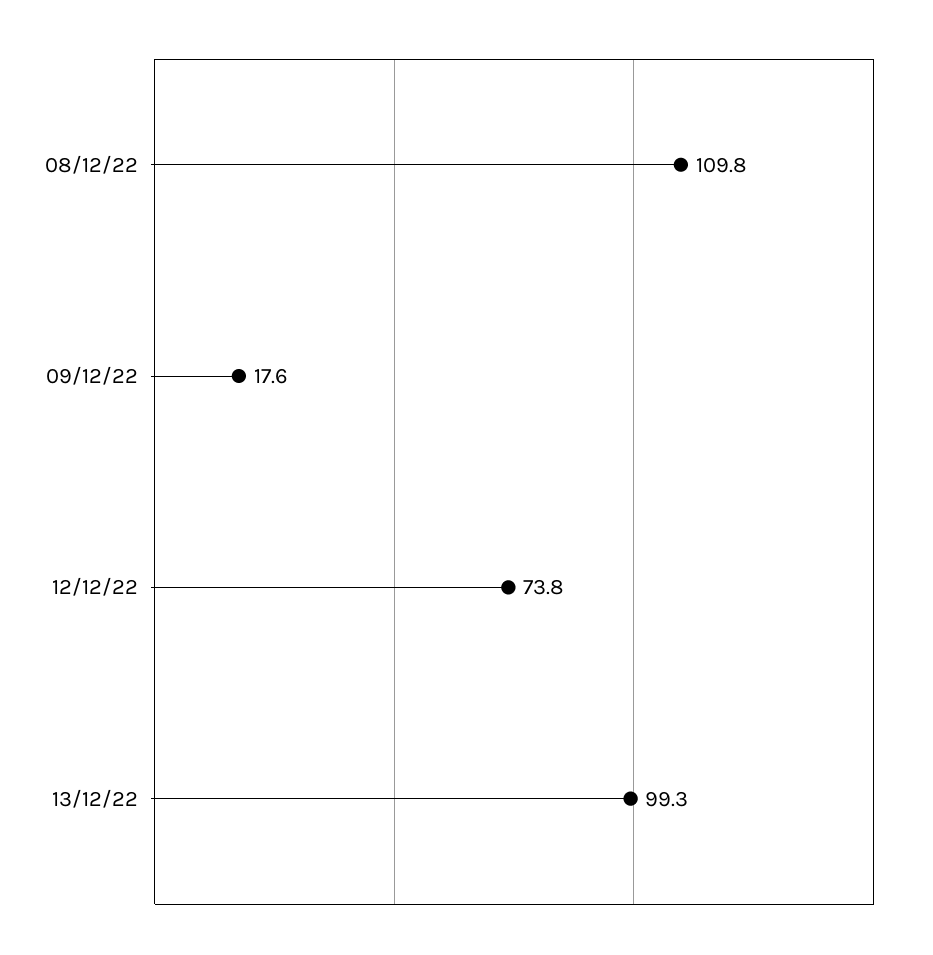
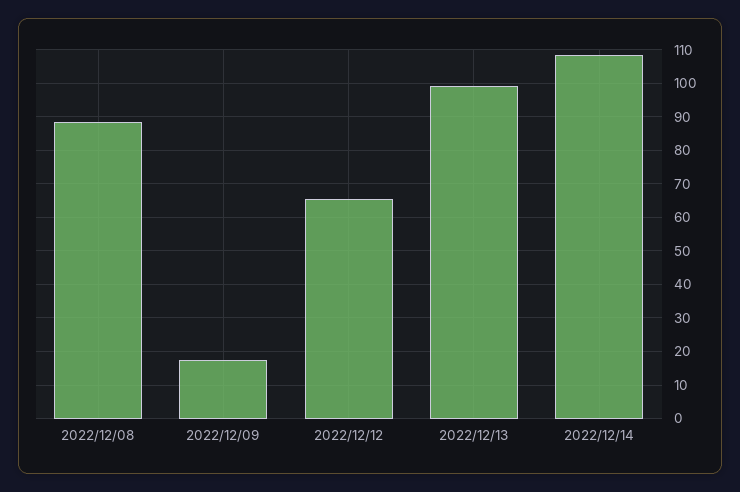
08/12/22: 109.8 -> 88
12/12/22: 73.8 -> 66
2022/12/14: none -> 108

